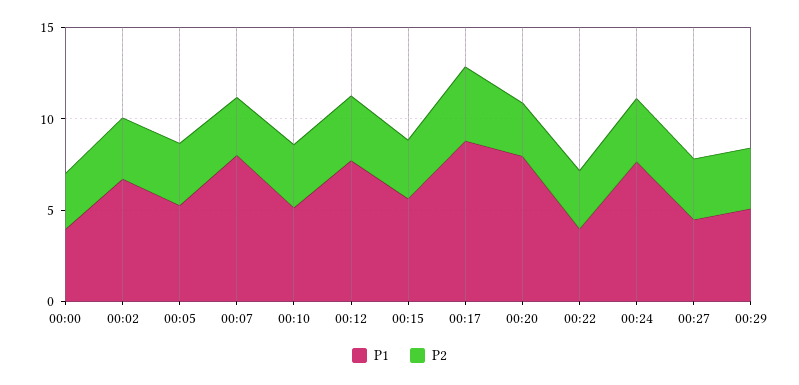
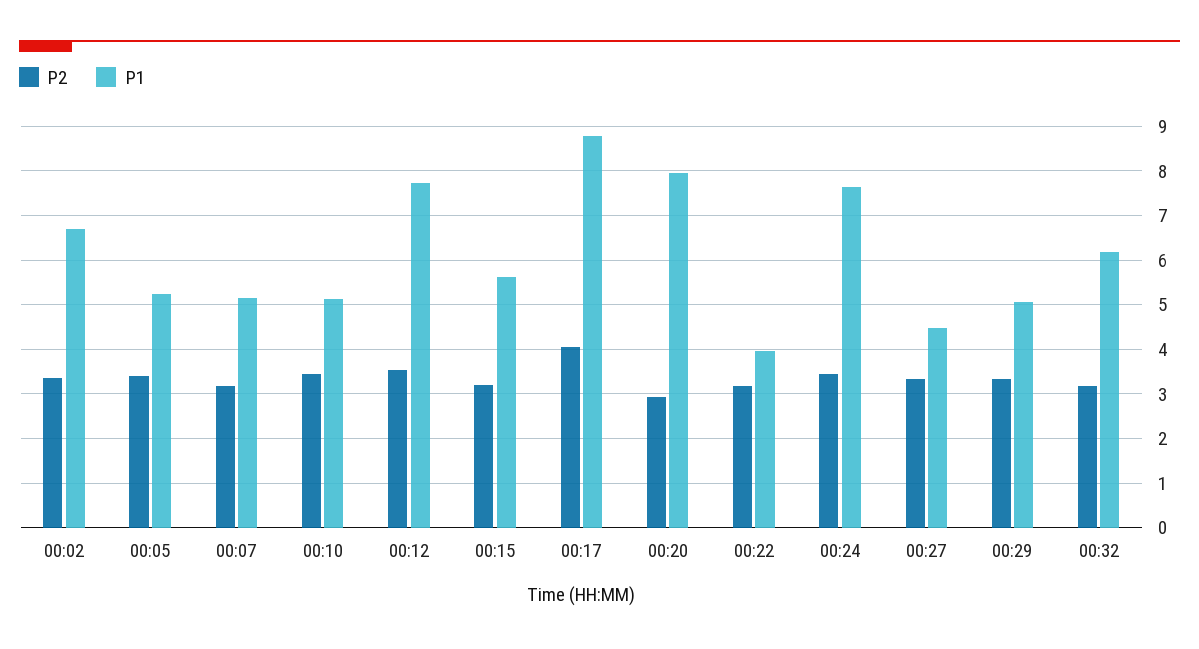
P1, 00:00: 4 -> none
P2, 00:00: 3 -> none
P1, 00:07: 8 -> 5.2
P2, 00:32: none -> 3.2
P1, 00:32: none -> 6.2

